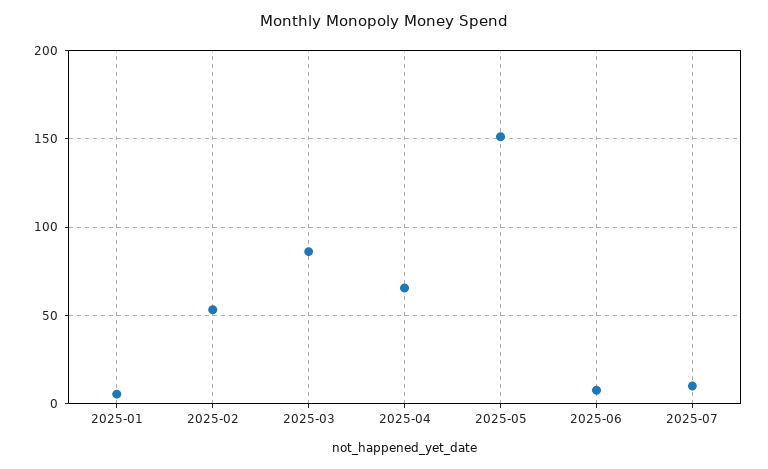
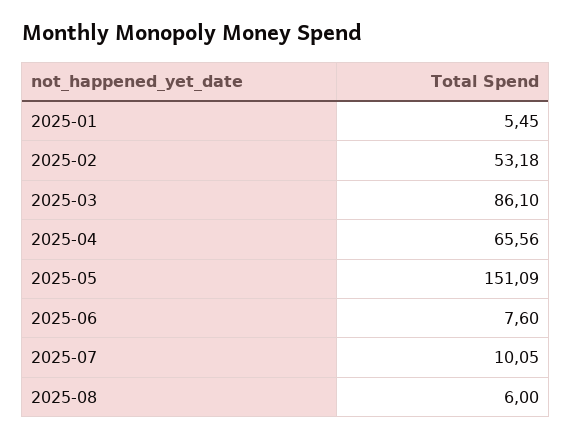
2025-08: none -> 6

